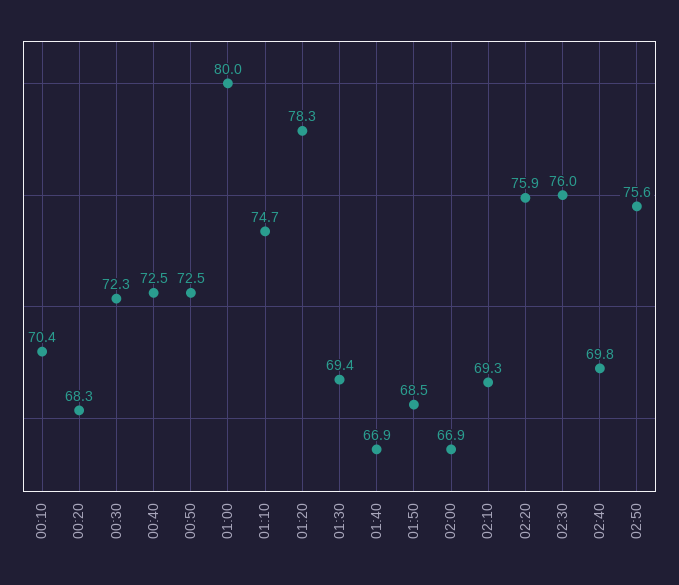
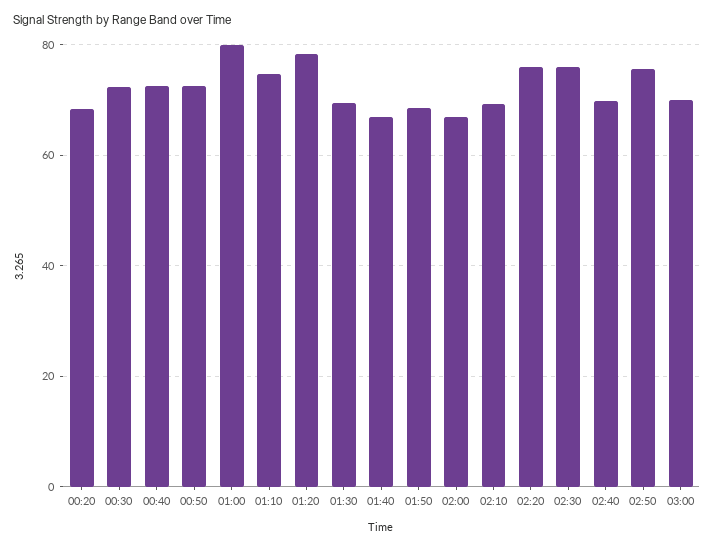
00:10: 70.4 -> none
03:00: none -> 70

